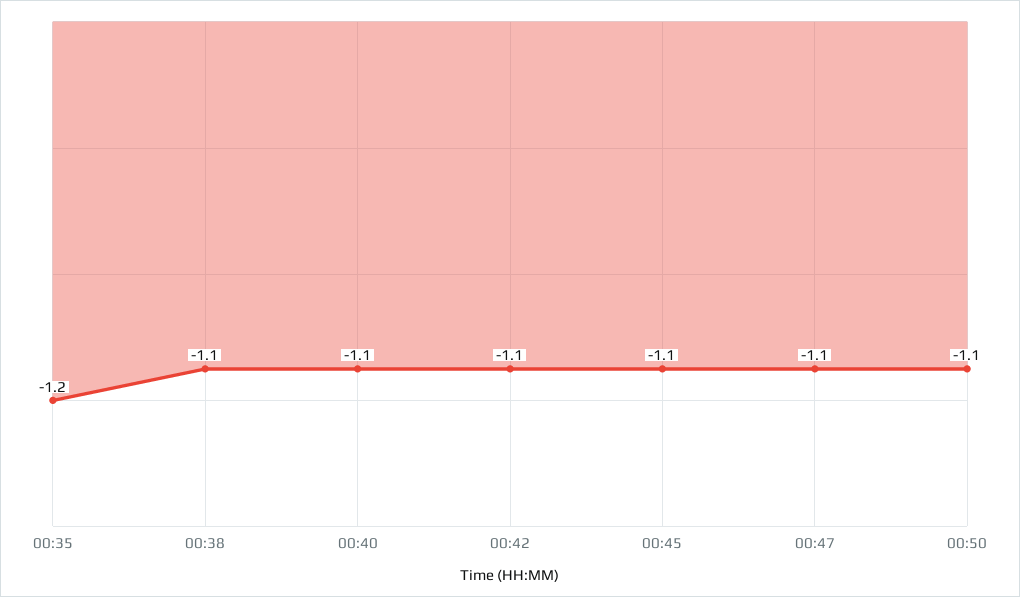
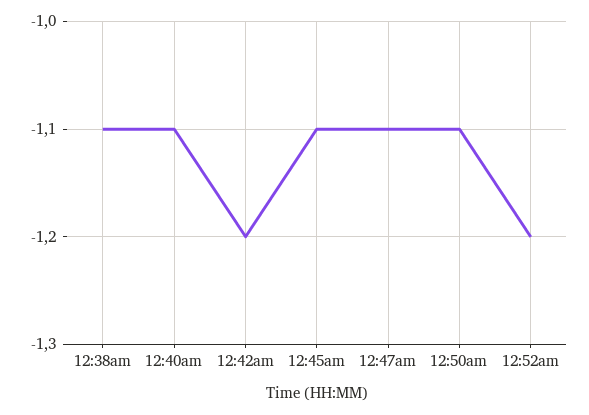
00:35: -1.2 -> none
00:42: -1.1 -> -1.2
12:52am: none -> -1.2

